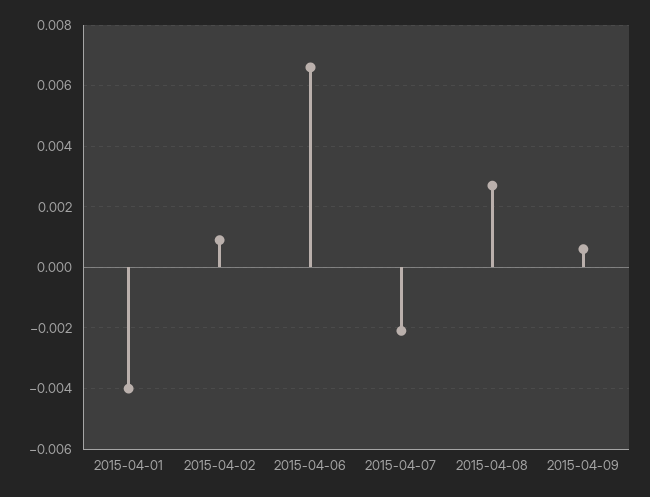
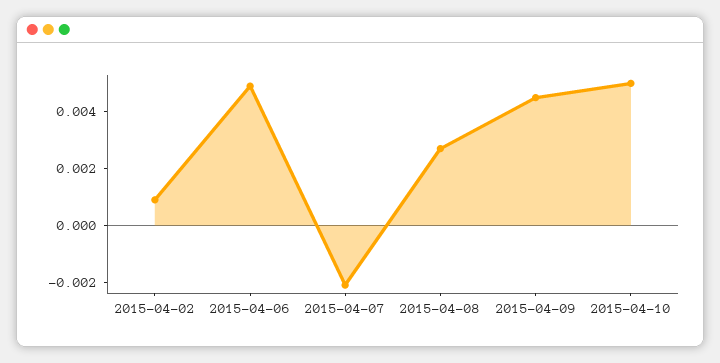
2015-04-01: -0.004 -> none
2015-04-06: 0.0065 -> 0.005
2015-04-09: 0.0005 -> 0.0045
2015-04-10: none -> 0.005

